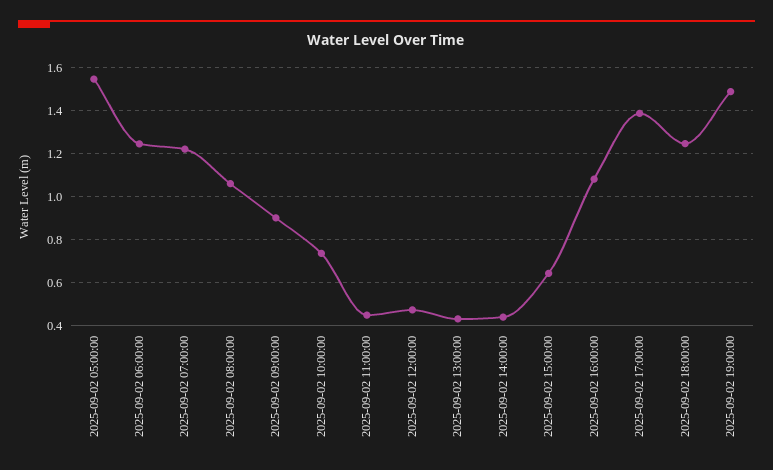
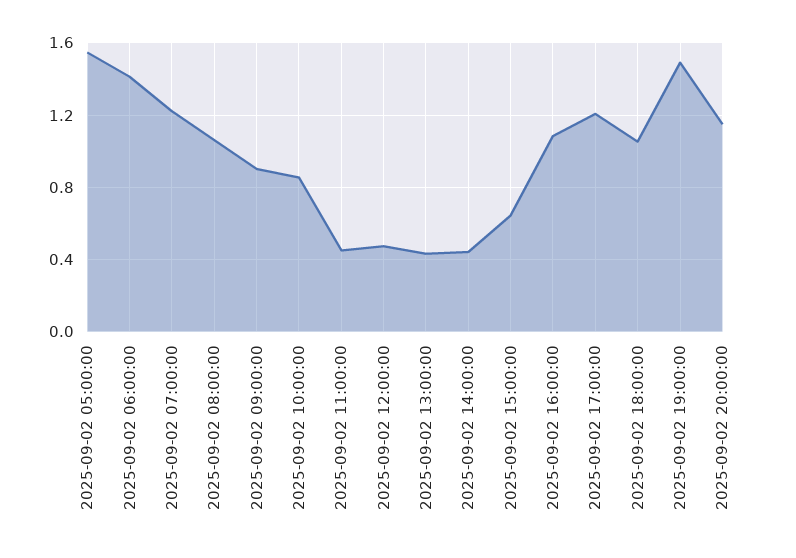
2025-09-02 06:00:00: 1.25 -> 1.4
2025-09-02 10:00:00: 0.75 -> 0.85
2025-09-02 17:00:00: 1.4 -> 1.2
2025-09-02 18:00:00: 1.25 -> 1.05
2025-09-02 20:00:00: none -> 1.15

